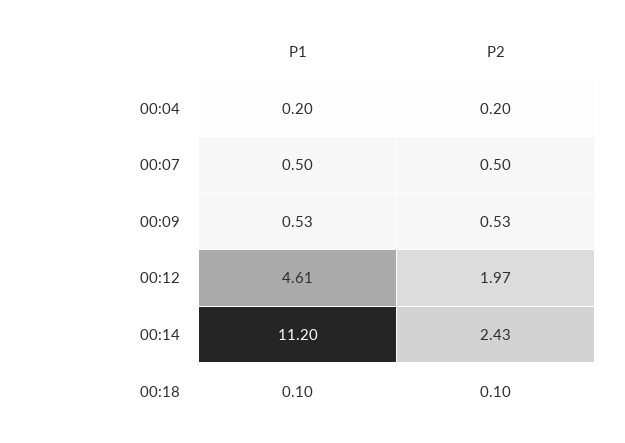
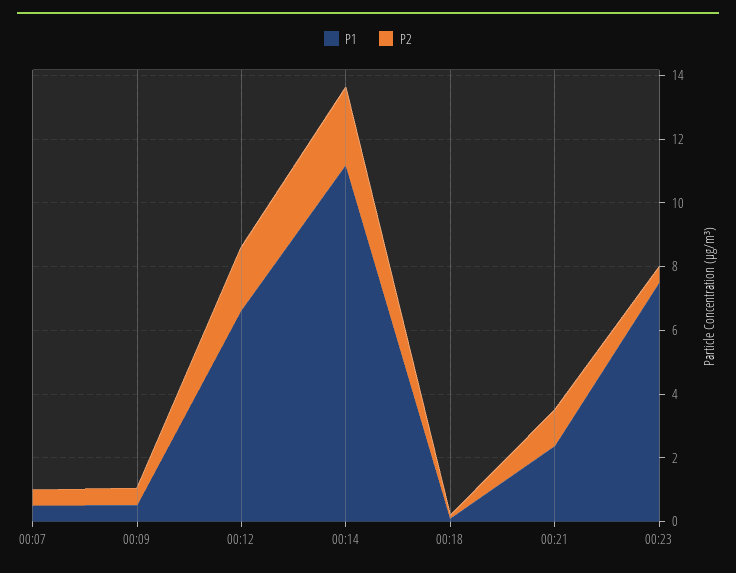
P1, 00:04: 0.2 -> none
P2, 00:04: 0.2 -> none
P1, 00:12: 4.61 -> 6.5
P1, 00:21: none -> 2.5
P2, 00:21: none -> 1
P1, 00:23: none -> 7.5
P2, 00:23: none -> 0.5

